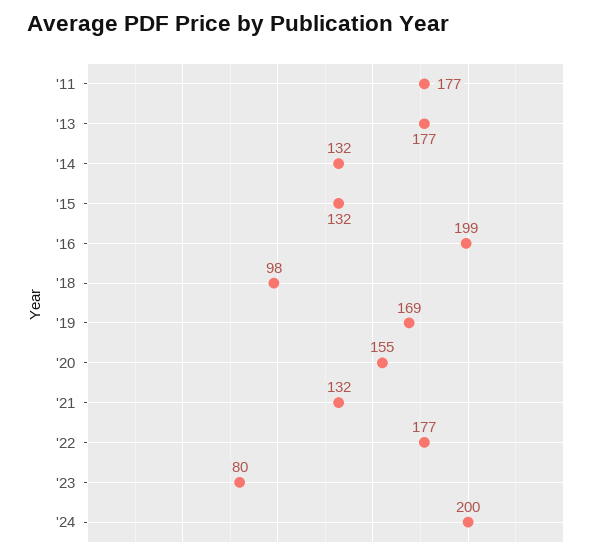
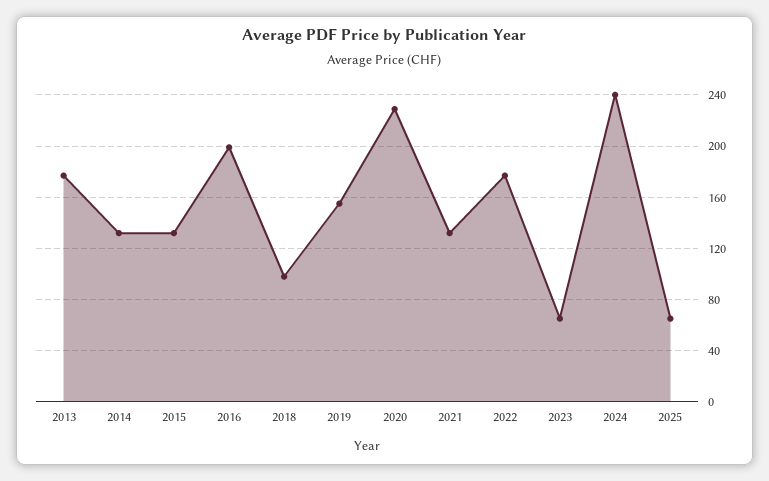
'11: 177 -> none
'19: 169 -> 155
'20: 155 -> 230
'23: 80 -> 65
'24: 200 -> 240
2025: none -> 65

